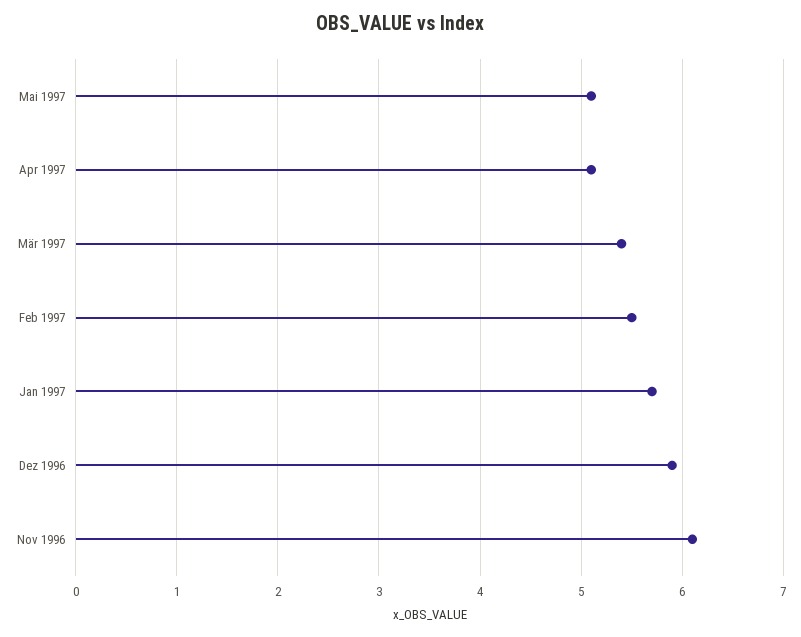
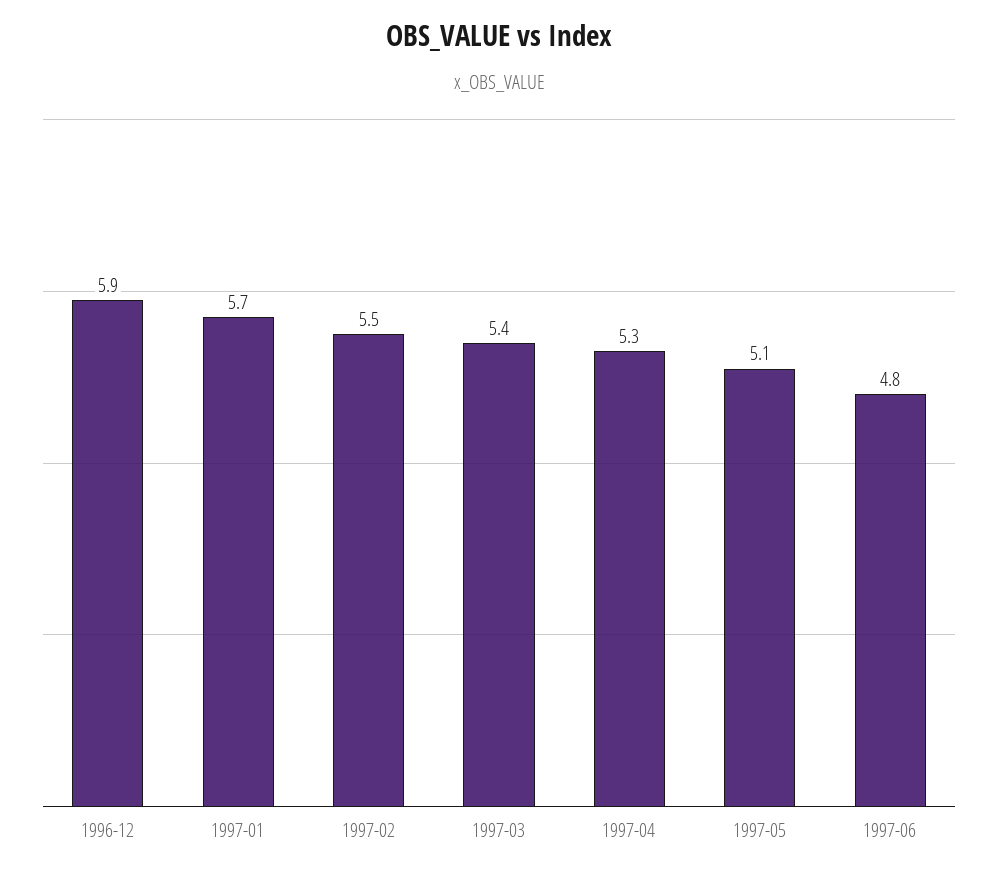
Apr 1997: 5.1 -> 5.3
Nov 1996: 6.1 -> none
1997-06: none -> 4.8

